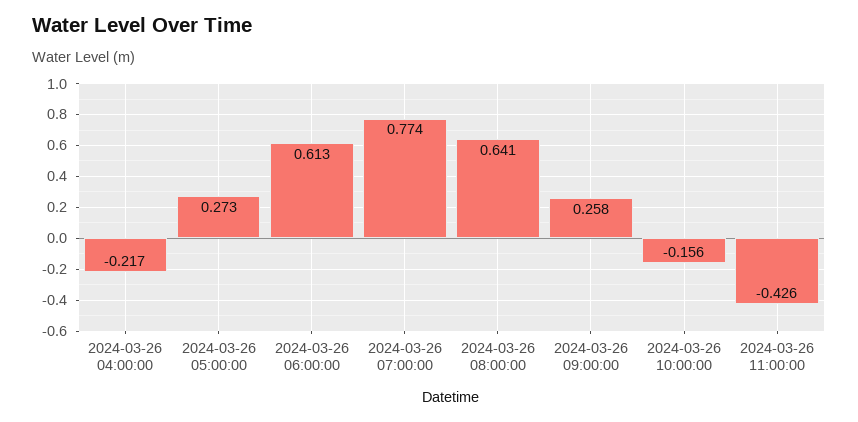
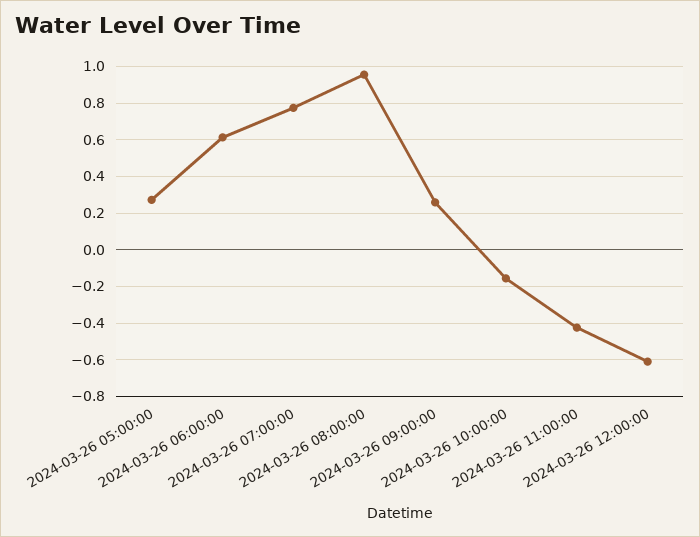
2024-03-26 04:00:00: -0.217 -> none
2024-03-26 08:00:00: 0.641 -> 0.95
2024-03-26 12:00:00: none -> -0.6

